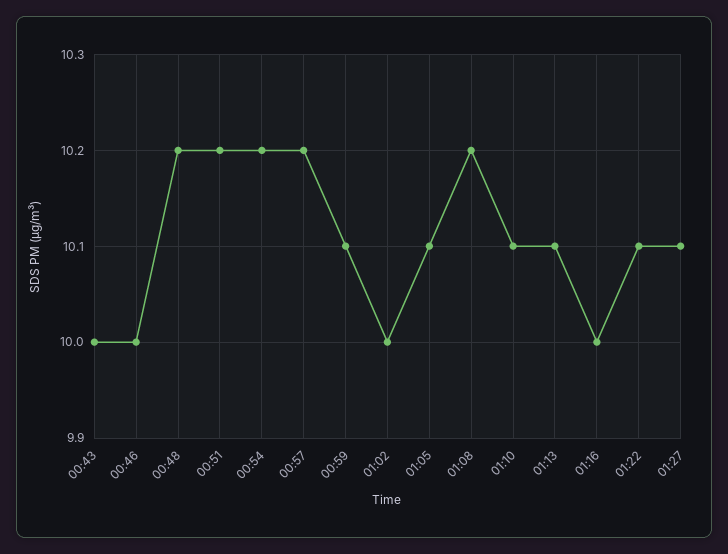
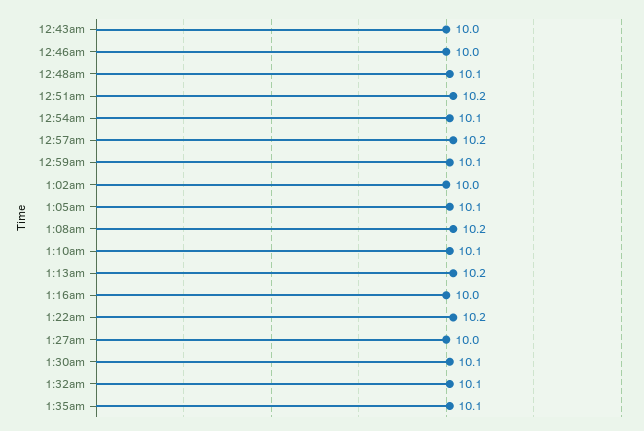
00:48: 10.2 -> 10.1
00:54: 10.2 -> 10.1
01:13: 10.1 -> 10.2
01:22: 10.1 -> 10.2
01:27: 10.1 -> 10
1:30am: none -> 10.1
1:32am: none -> 10.1
1:35am: none -> 10.1

